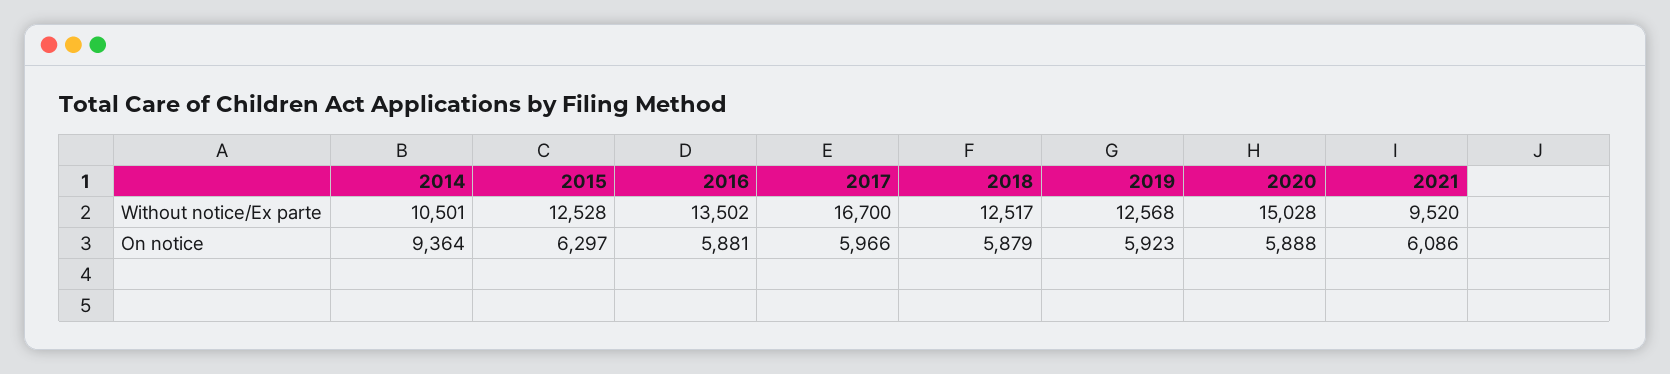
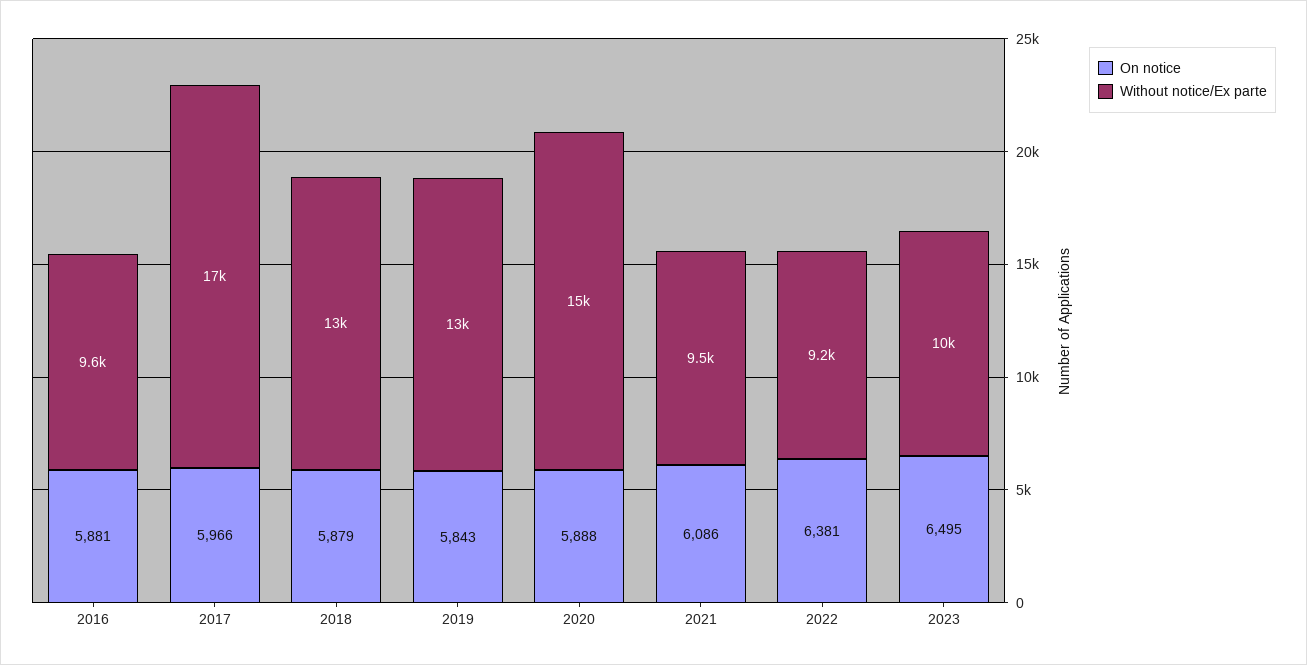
Without notice/Ex parte, 2014: 10501 -> none
Without notice/Ex parte, 2015: 12528 -> none
Without notice/Ex parte, 2016: 13502 -> 9600
On notice, 2014: 9364 -> none
On notice, 2015: 6297 -> none
On notice, 2019: 5923 -> 5843
On notice, 2022: none -> 6381
Without notice/Ex parte, 2022: none -> 9200
On notice, 2023: none -> 6495
Without notice/Ex parte, 2023: none -> 10000

